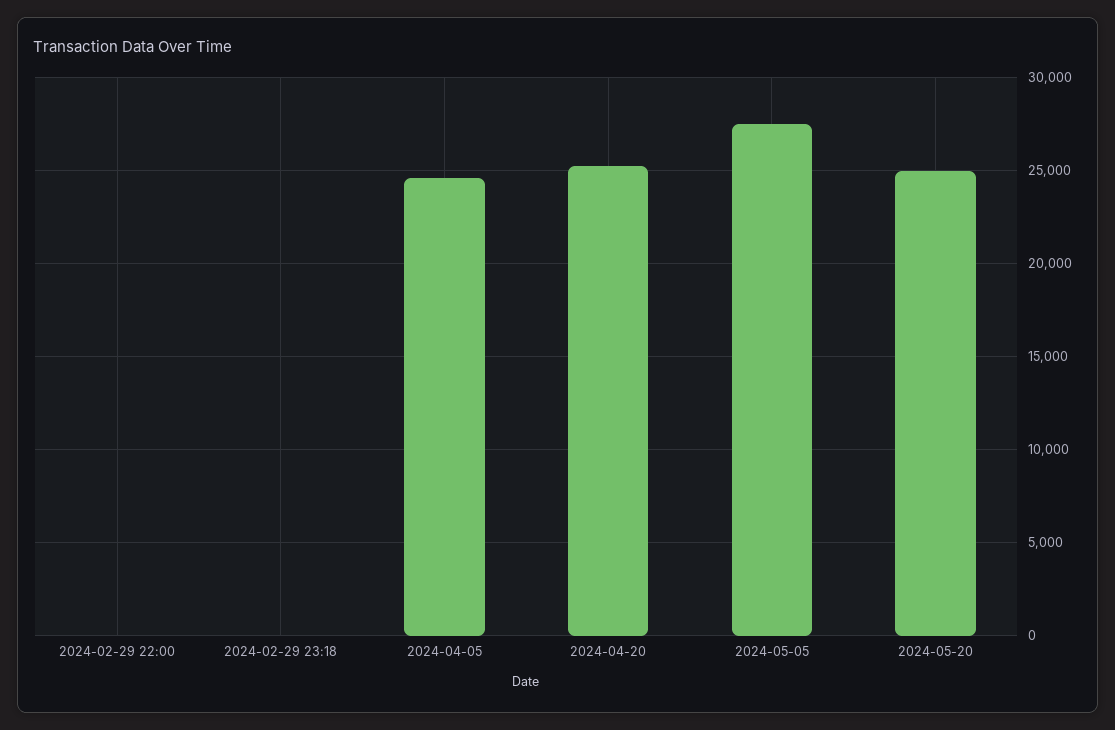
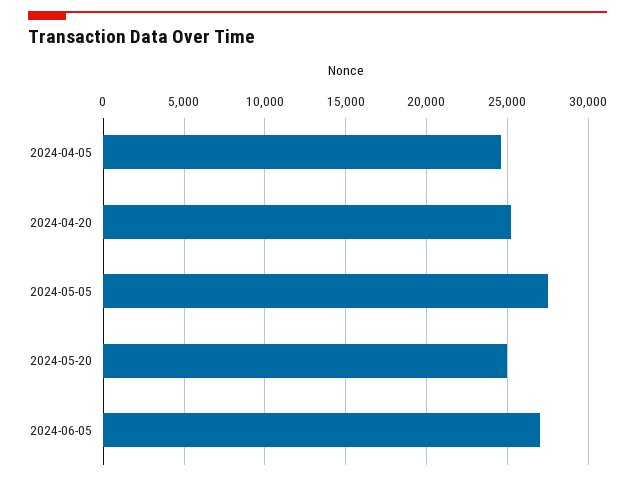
2024-02-29 22:00: 0 -> none
2024-02-29 23:18: 0 -> none
2024-06-05: none -> 27000

